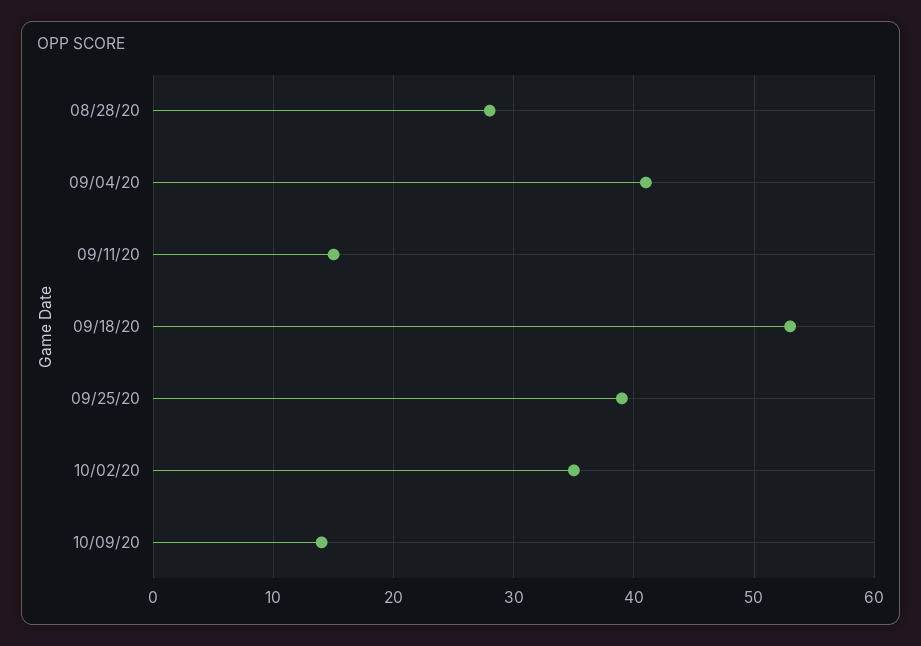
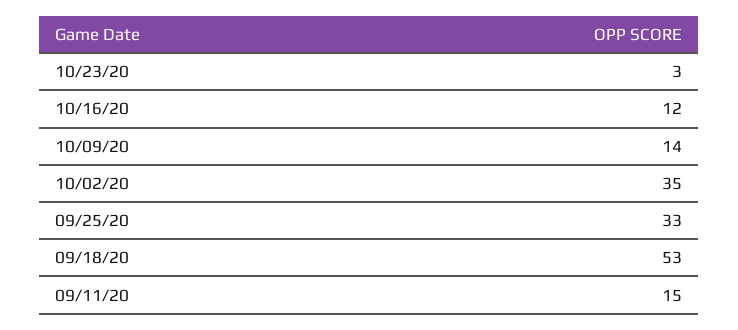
08/28/20: 28 -> none
09/04/20: 41 -> none
09/25/20: 39 -> 33
10/23/20: none -> 3
10/16/20: none -> 12

